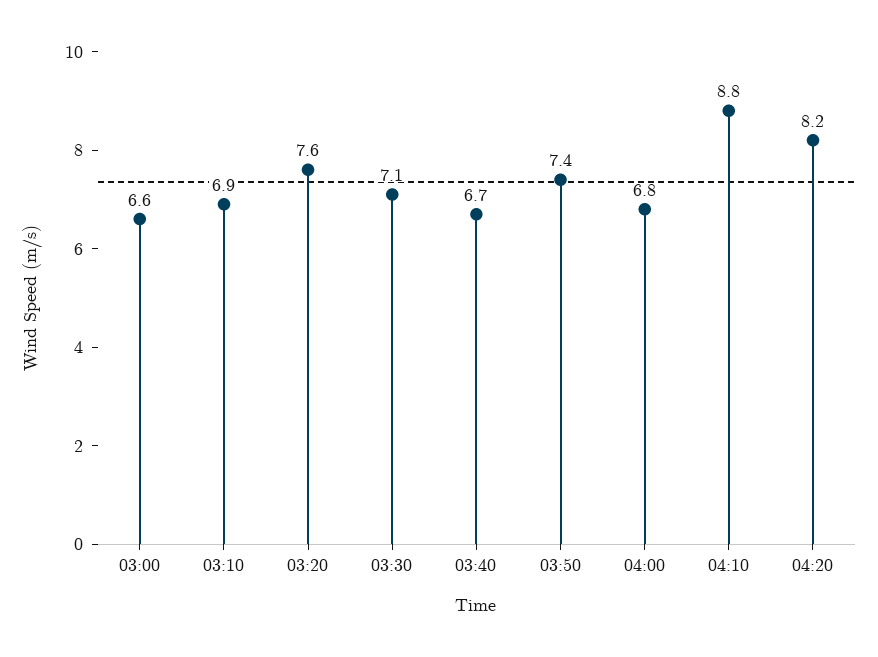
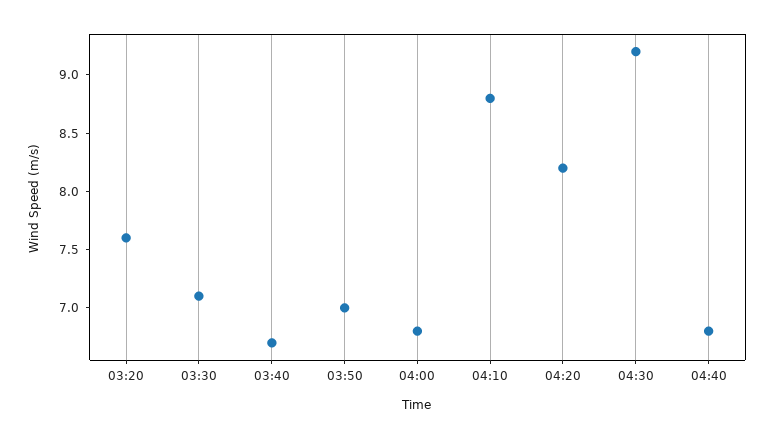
03:00: 6.6 -> none
03:10: 6.9 -> none
03:50: 7.4 -> 7
04:30: none -> 9.2
04:40: none -> 6.8

